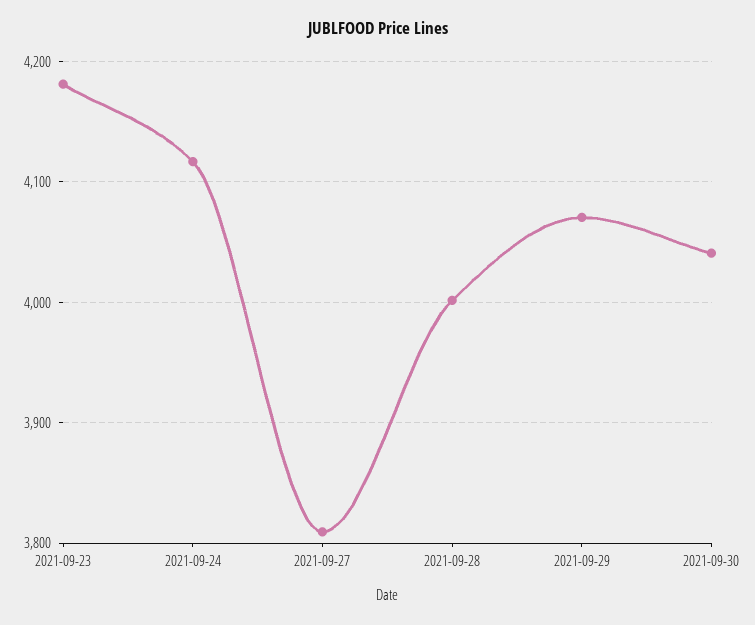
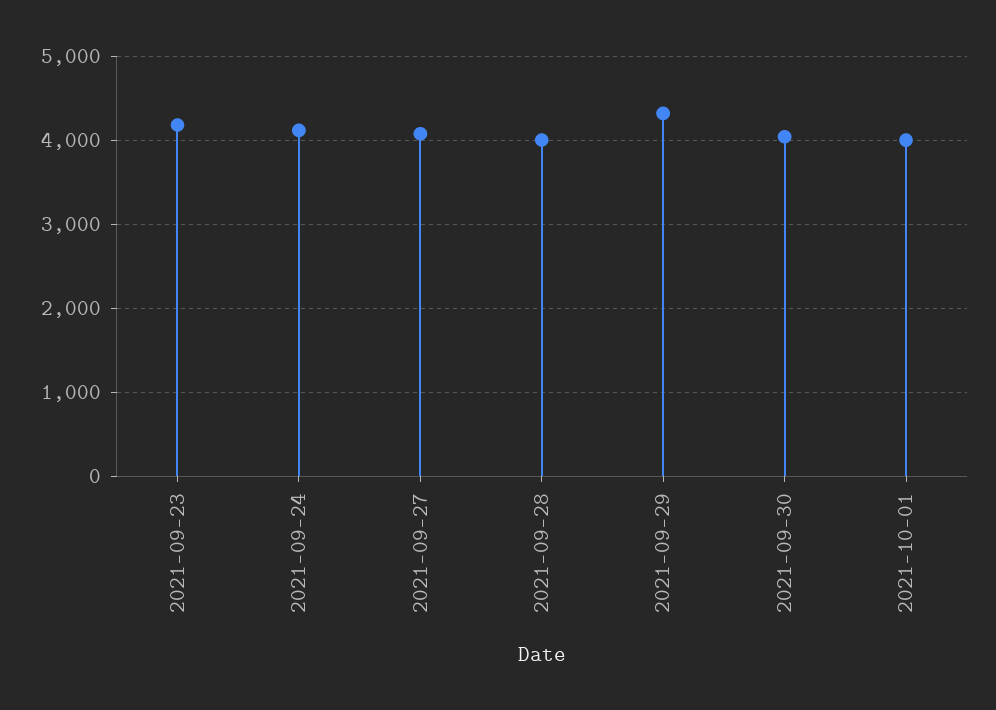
2021-09-27: 3810 -> 4100
2021-09-29: 4070 -> 4300
2021-10-01: none -> 4000

